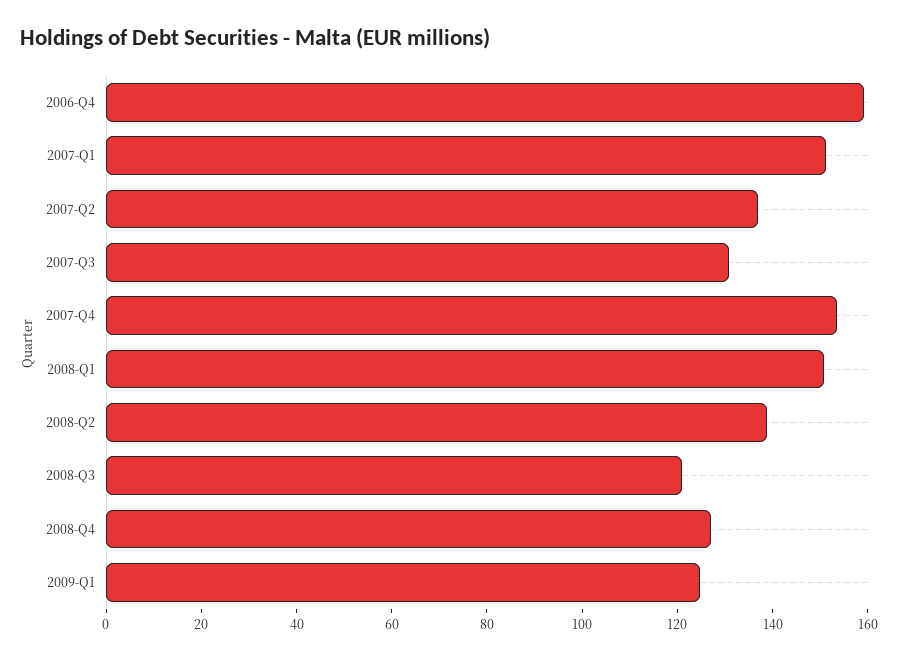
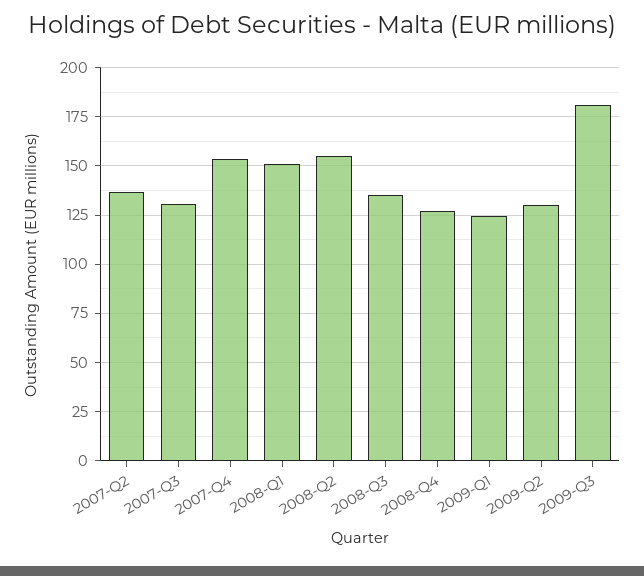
2006-Q4: 160 -> none
2007-Q1: 150 -> none
2008-Q2: 140 -> 155
2008-Q3: 120 -> 135
2009-Q2: none -> 130
2009-Q3: none -> 180

